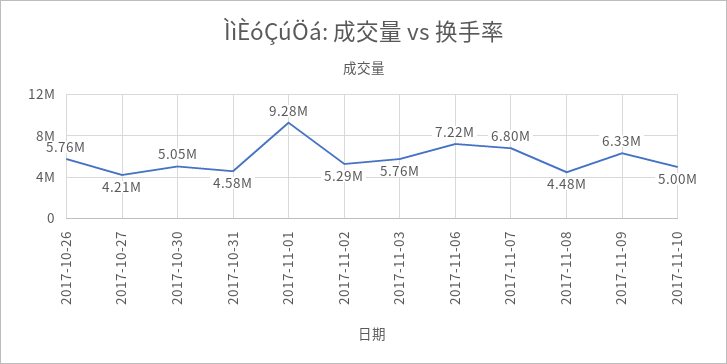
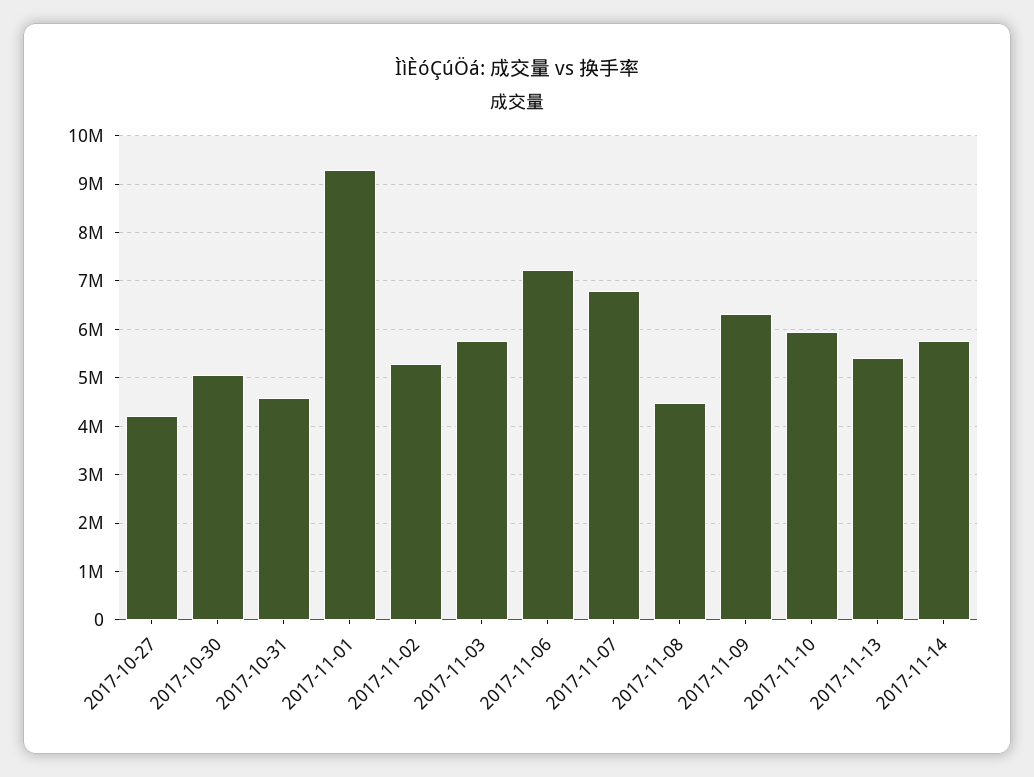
2017-10-26: 5760000 -> none
2017-11-10: 5000000 -> 6000000
2017-11-13: none -> 5400000
2017-11-14: none -> 5800000

